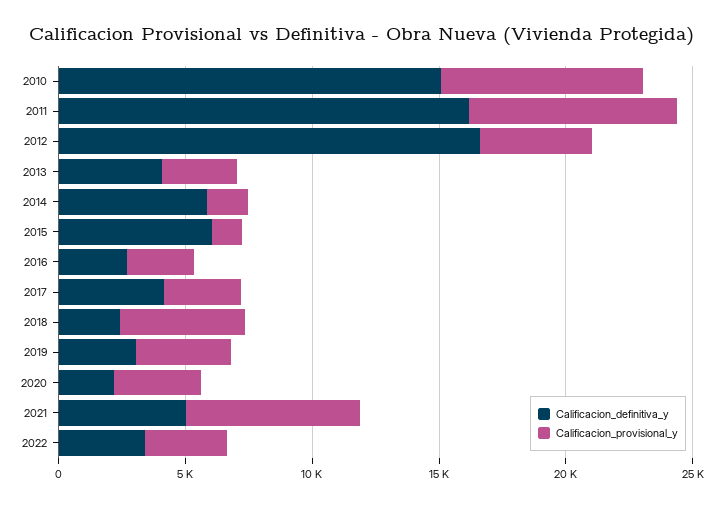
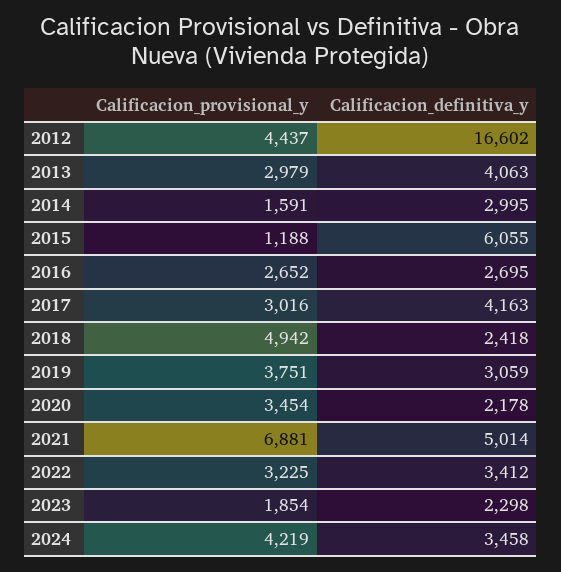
Calificacion_definitiva_y, 2010: 15000 -> none
Calificacion_provisional_y, 2010: 8000 -> none
Calificacion_definitiva_y, 2011: 16000 -> none
Calificacion_provisional_y, 2011: 8000 -> none
Calificacion_definitiva_y, 2014: 6000 -> 2995
Calificacion_provisional_y, 2023: none -> 1854
Calificacion_definitiva_y, 2023: none -> 2298
Calificacion_provisional_y, 2024: none -> 4219
Calificacion_definitiva_y, 2024: none -> 3458

